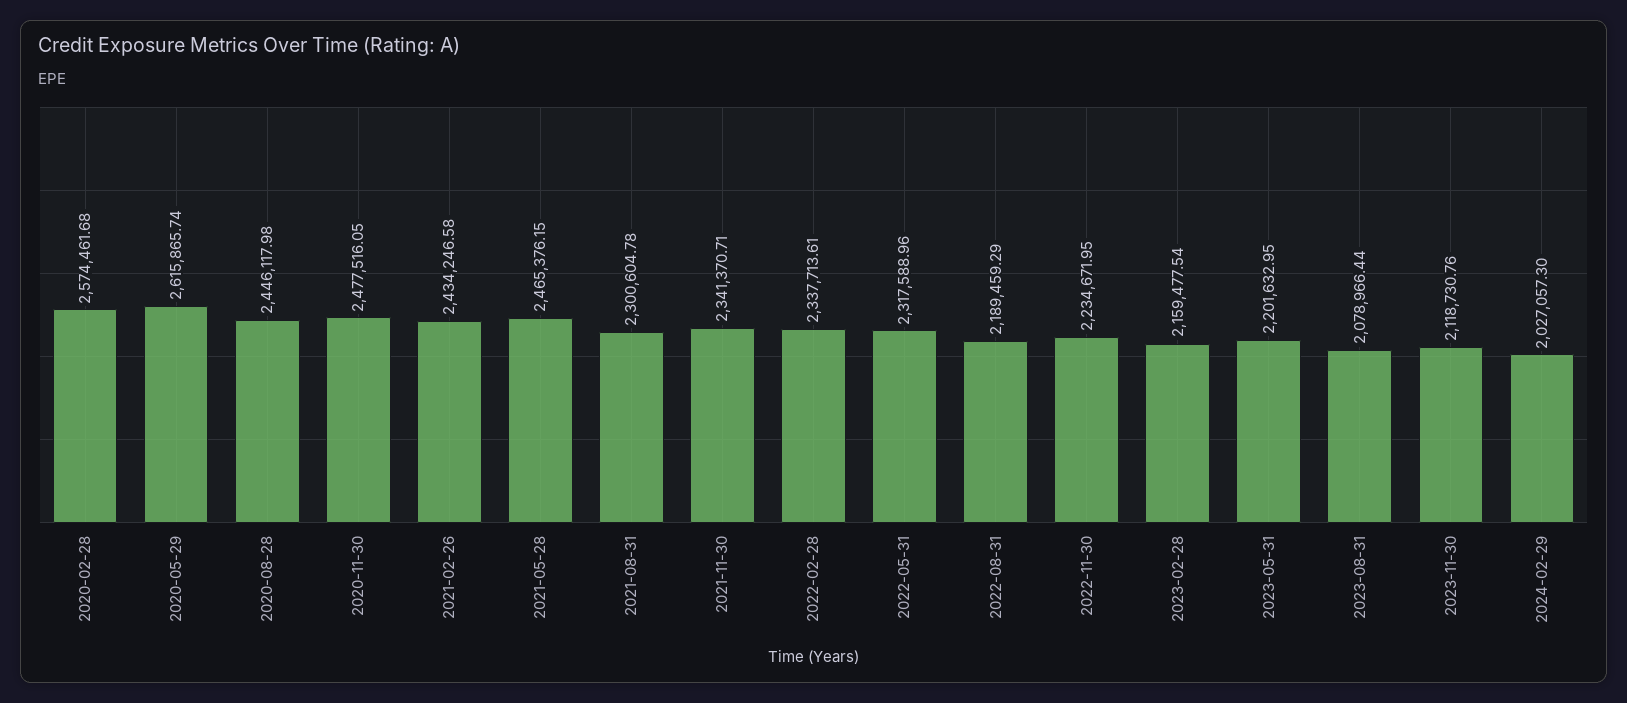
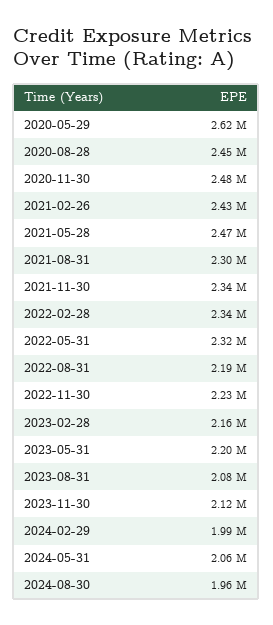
2020-02-28: 2574461.68 -> none
2024-02-29: 2027057.3 -> 1990000
2024-05-31: none -> 2060000
2024-08-30: none -> 1960000

